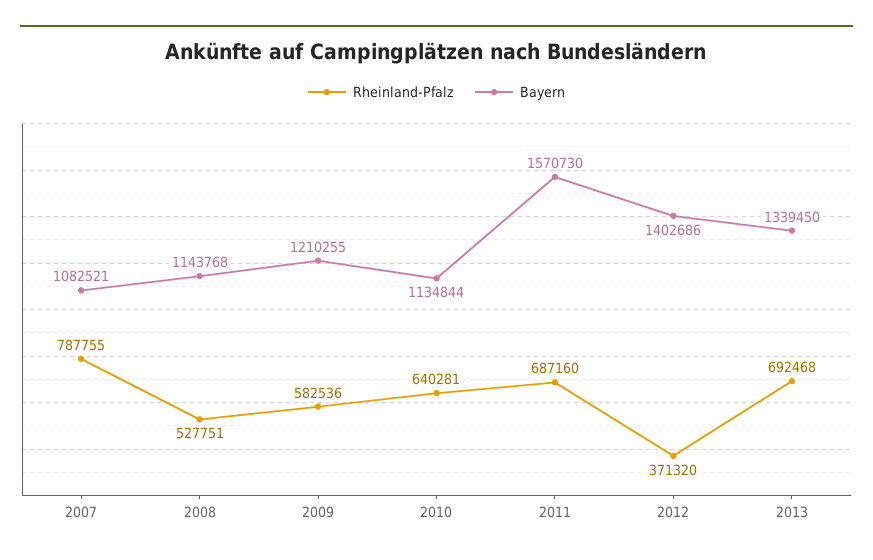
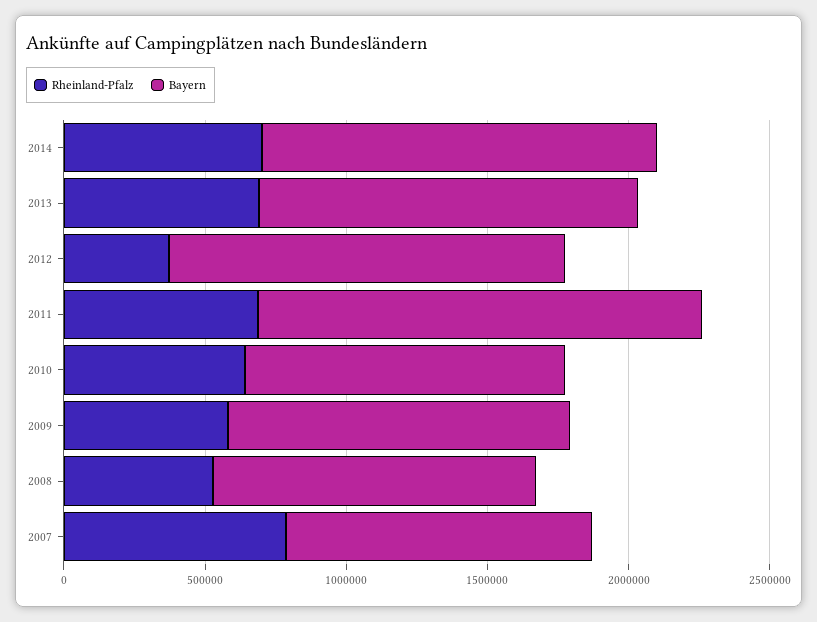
Rheinland-Pfalz, 2014: none -> 700000
Bayern, 2014: none -> 1400000

